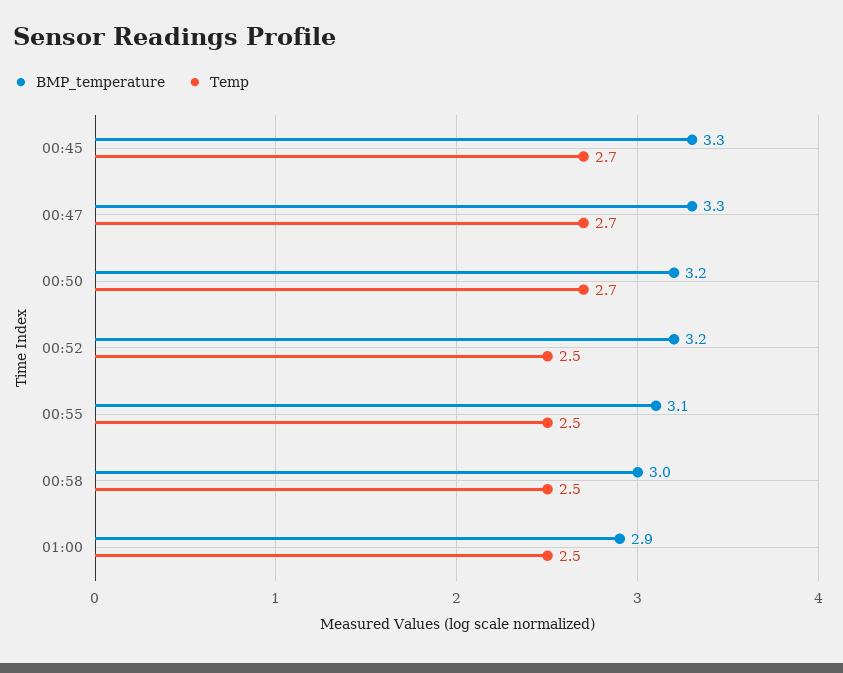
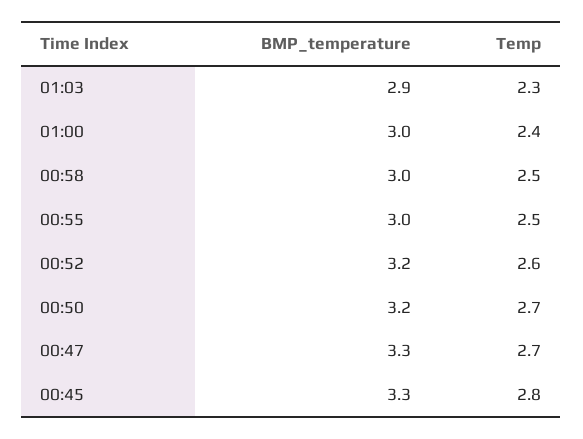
Temp, 00:45: 2.7 -> 2.8
Temp, 00:52: 2.5 -> 2.6
BMP_temperature, 00:55: 3.1 -> 3
BMP_temperature, 01:00: 2.9 -> 3
Temp, 01:00: 2.5 -> 2.4
BMP_temperature, 01:03: none -> 2.9
Temp, 01:03: none -> 2.3

